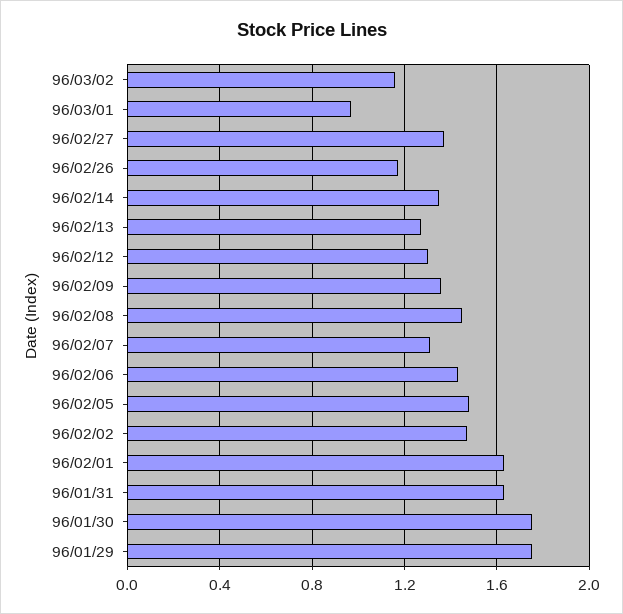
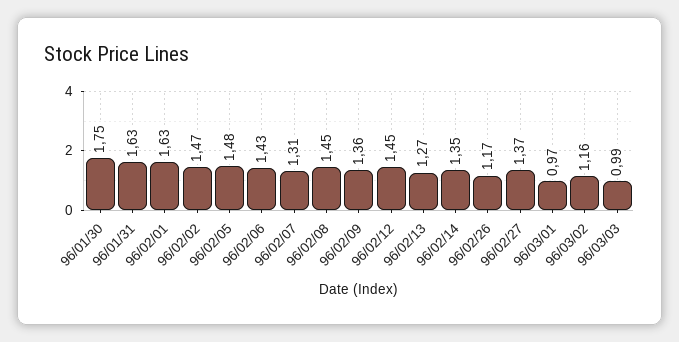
96/02/12: 1.3 -> 1.45
96/01/29: 1.75 -> none
96/03/03: none -> 0.99

